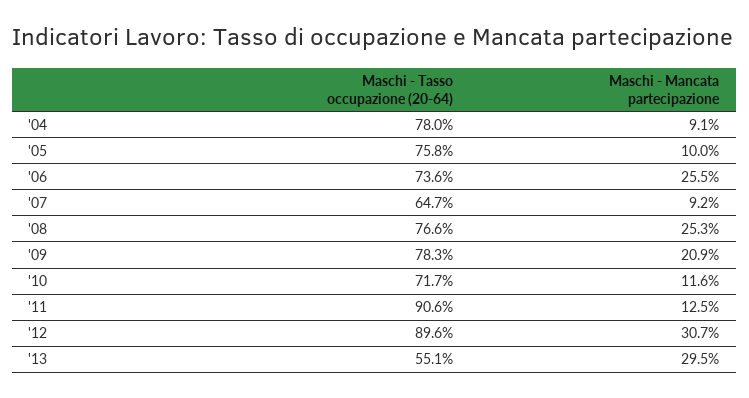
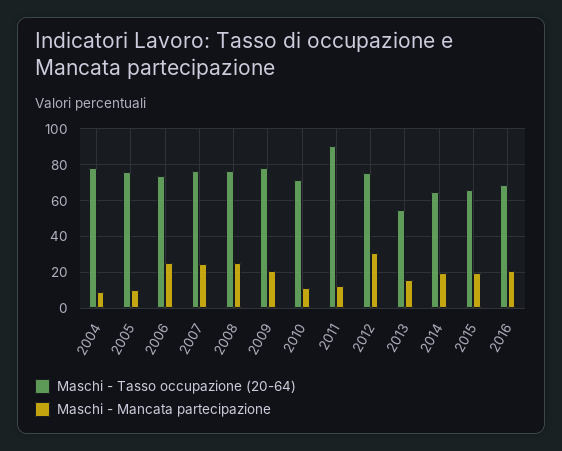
Maschi - Tasso occupazione (20-64), '07: 64.7 -> 75
Maschi - Mancata partecipazione, '07: 9.2 -> 25
Maschi - Tasso occupazione (20-64), '12: 89.6 -> 75
Maschi - Mancata partecipazione, '13: 29.5 -> 15
Maschi - Tasso occupazione (20-64), 2014: none -> 65
Maschi - Mancata partecipazione, 2014: none -> 20
Maschi - Tasso occupazione (20-64), 2015: none -> 65
Maschi - Mancata partecipazione, 2015: none -> 20
Maschi - Tasso occupazione (20-64), 2016: none -> 70
Maschi - Mancata partecipazione, 2016: none -> 20

